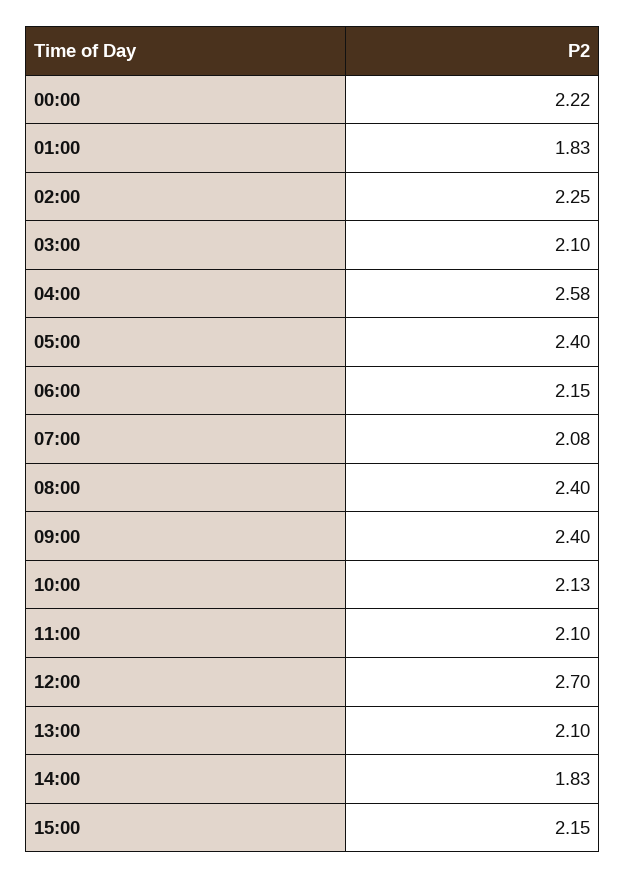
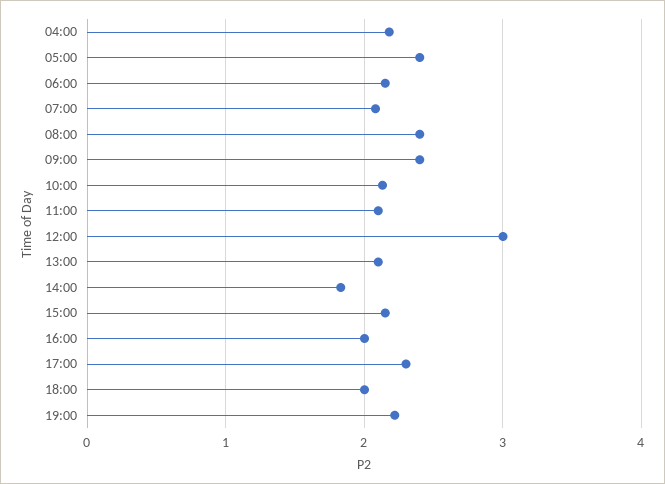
00:00: 2.22 -> none
01:00: 1.83 -> none
02:00: 2.25 -> none
03:00: 2.1 -> none
04:00: 2.58 -> 2.2
12:00: 2.7 -> 3
16:00: none -> 2
17:00: none -> 2.3
18:00: none -> 2
19:00: none -> 2.2

